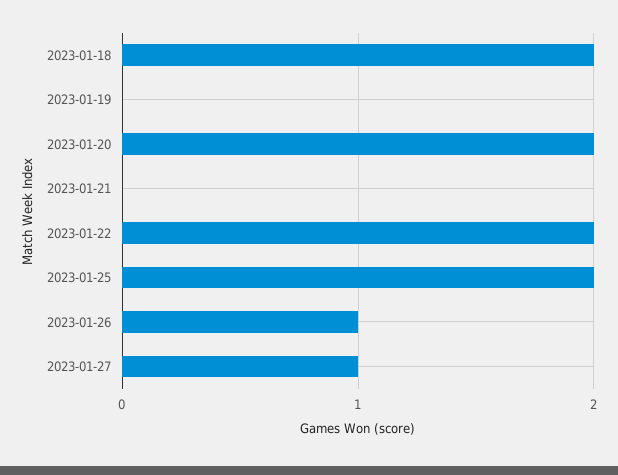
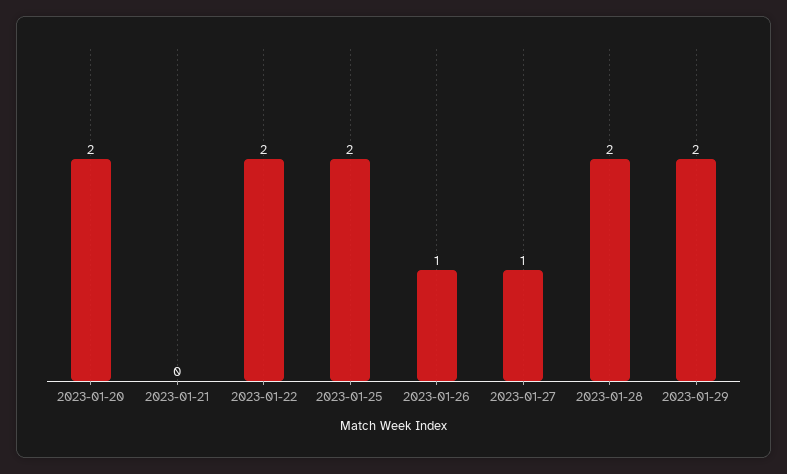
2023-01-18: 2 -> none
2023-01-19: 0 -> none
2023-01-28: none -> 2
2023-01-29: none -> 2

